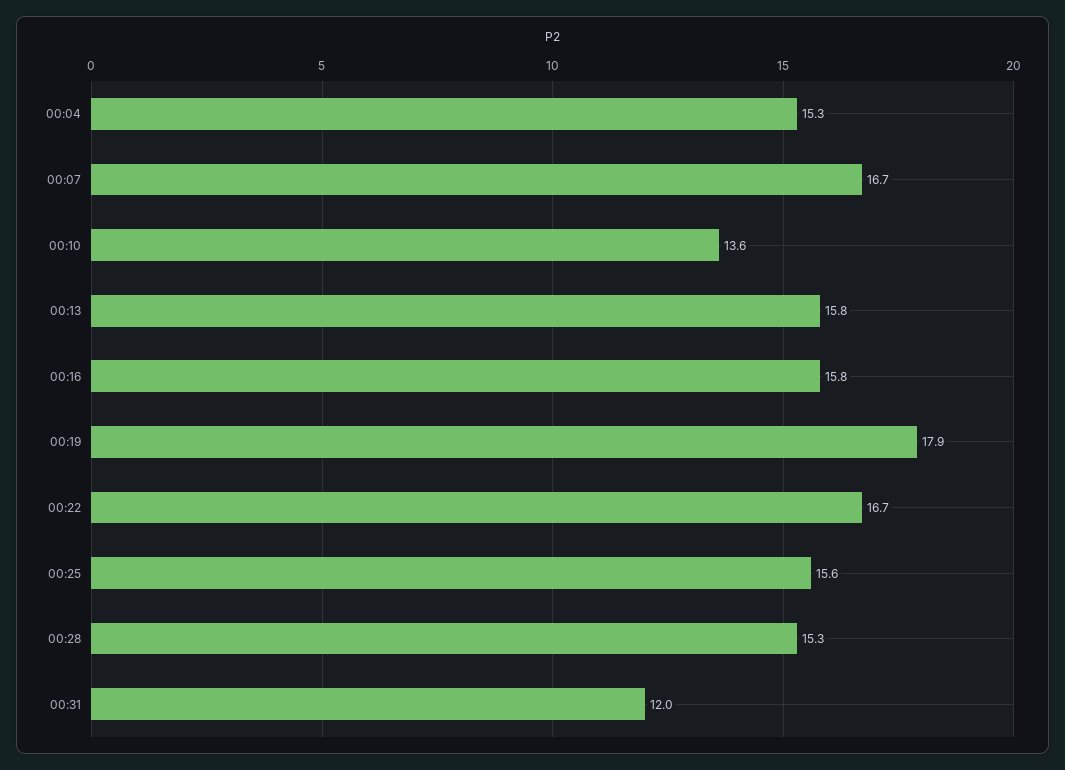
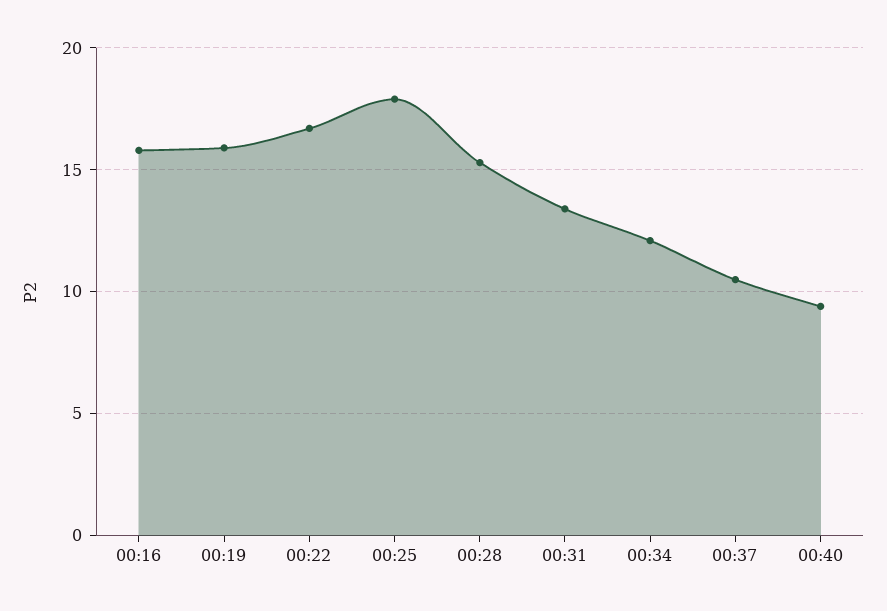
00:04: 15.3 -> none
00:07: 16.7 -> none
00:10: 13.6 -> none
00:13: 15.8 -> none
00:19: 17.9 -> 16
00:25: 15.6 -> 18
00:31: 12 -> 13.5
00:34: none -> 12
00:37: none -> 10.5
00:40: none -> 9.5

